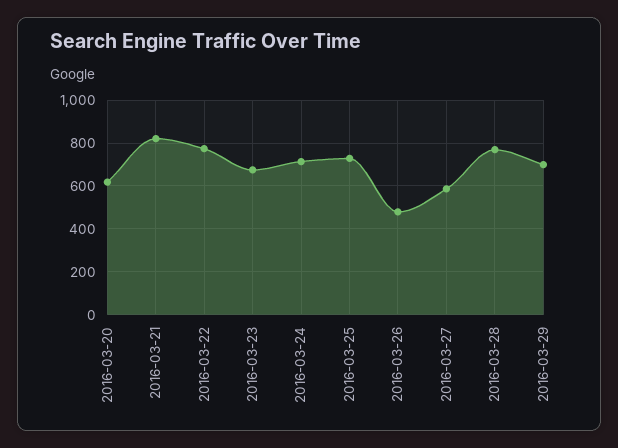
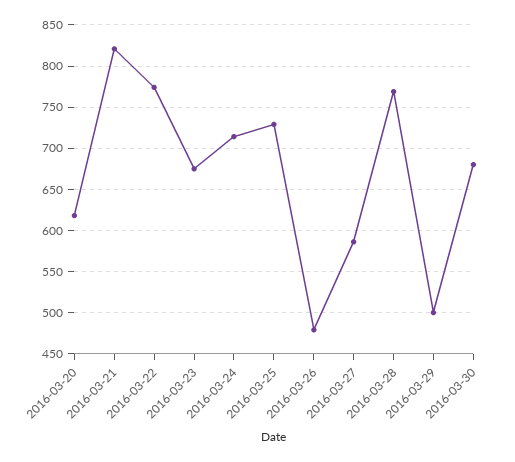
2016-03-29: 700 -> 500
2016-03-30: none -> 680

